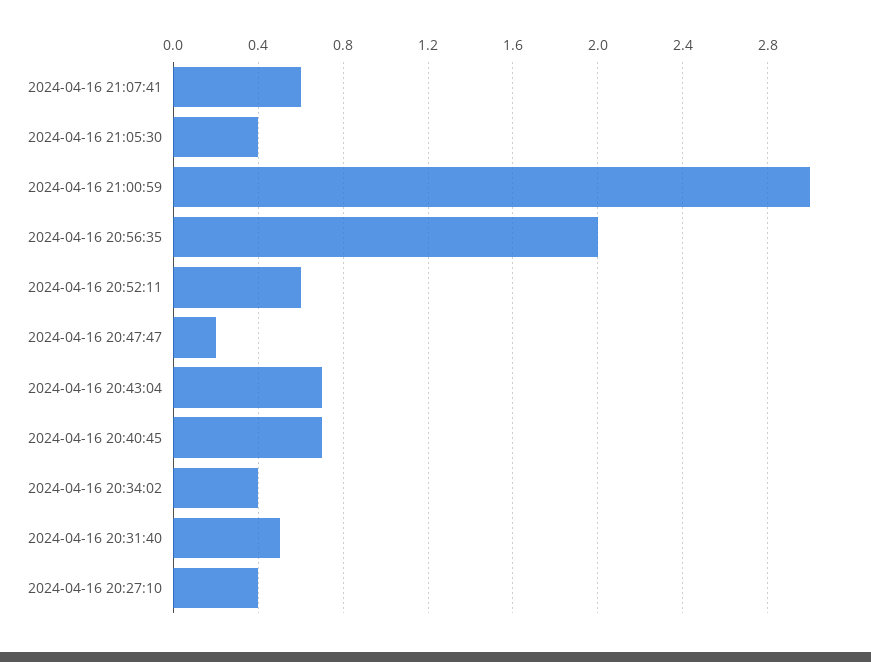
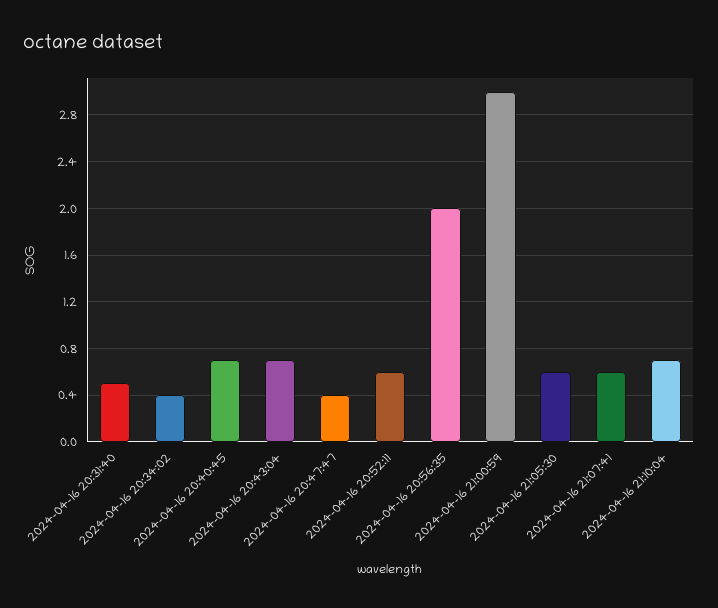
2024-04-16 21:05:30: 0.4 -> 0.6
2024-04-16 20:47:47: 0.2 -> 0.4
2024-04-16 20:27:10: 0.4 -> none
2024-04-16 21:10:04: none -> 0.7

